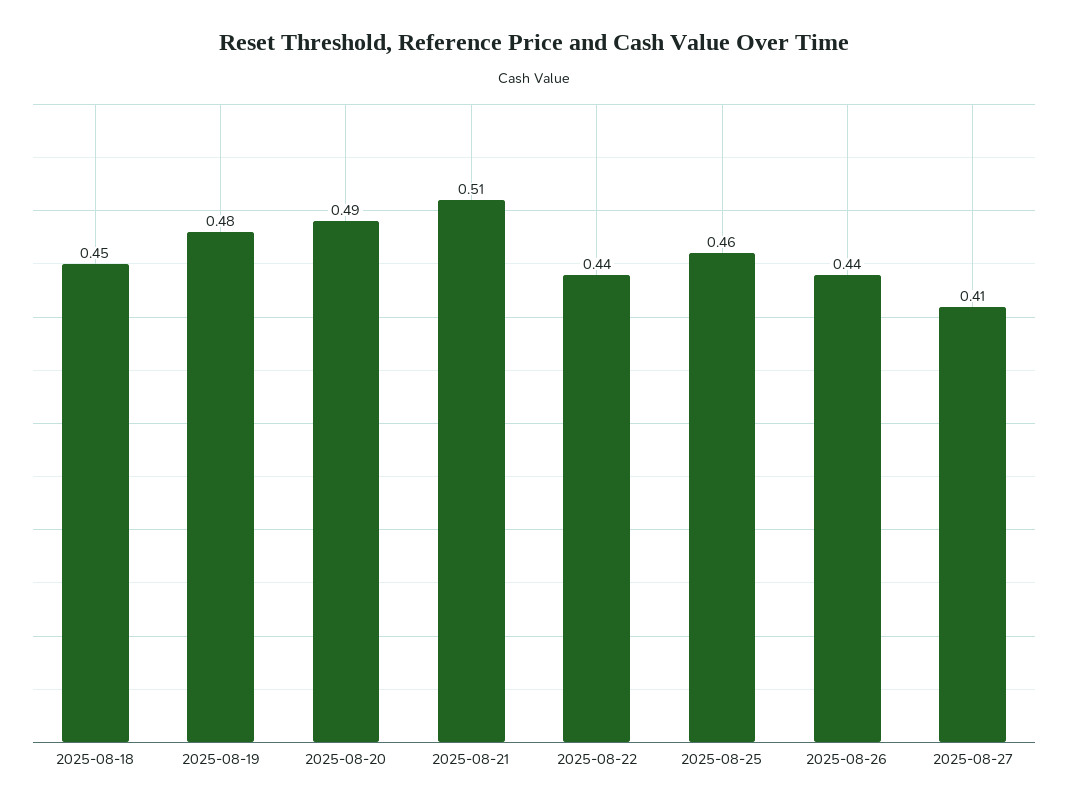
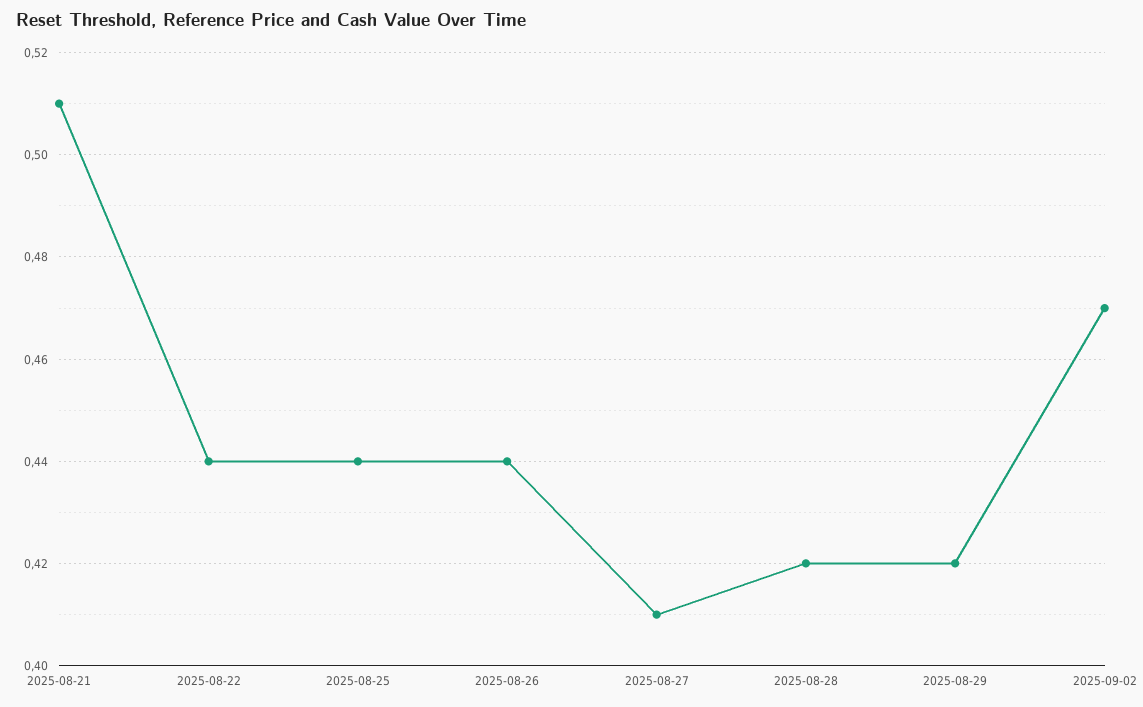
2025-08-18: 0.45 -> none
2025-08-19: 0.48 -> none
2025-08-20: 0.49 -> none
2025-08-25: 0.46 -> 0.44
2025-08-28: none -> 0.42
2025-08-29: none -> 0.42
2025-09-02: none -> 0.47

